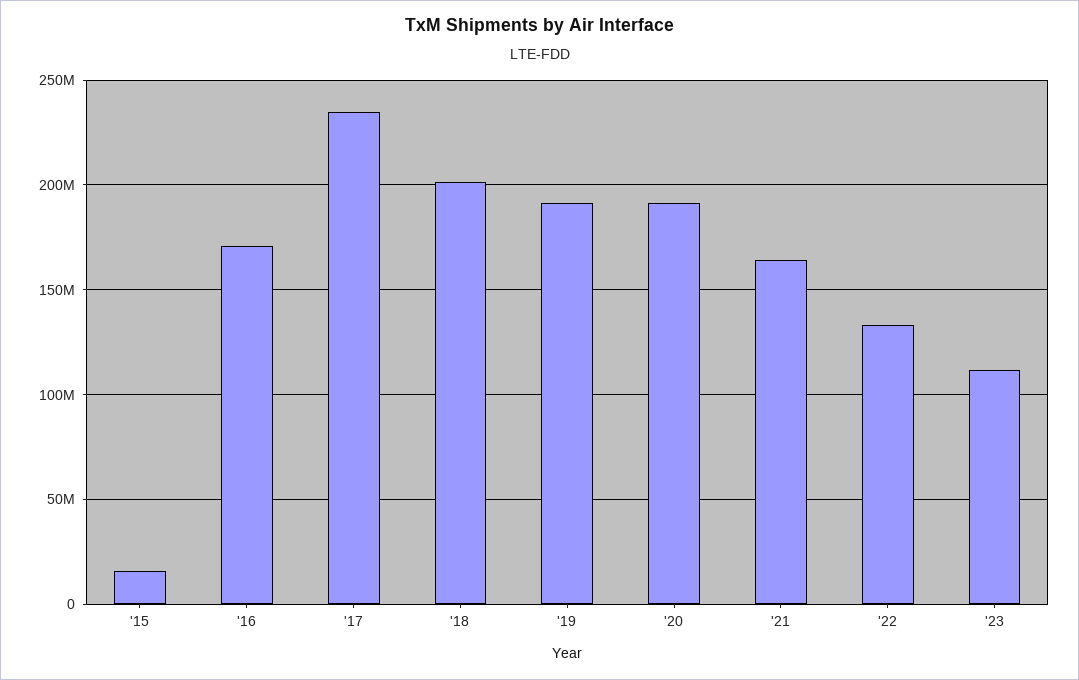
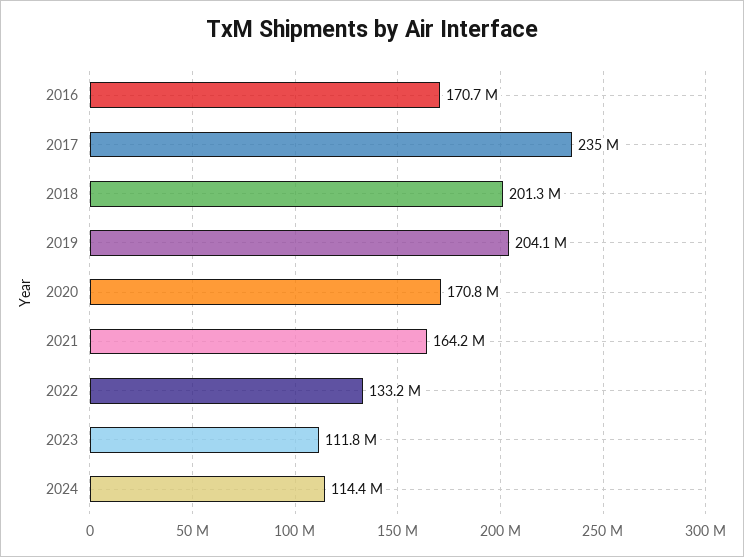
'15: 15000000 -> none
'19: 190000000 -> 204100000
'20: 190000000 -> 170800000
2024: none -> 114400000

